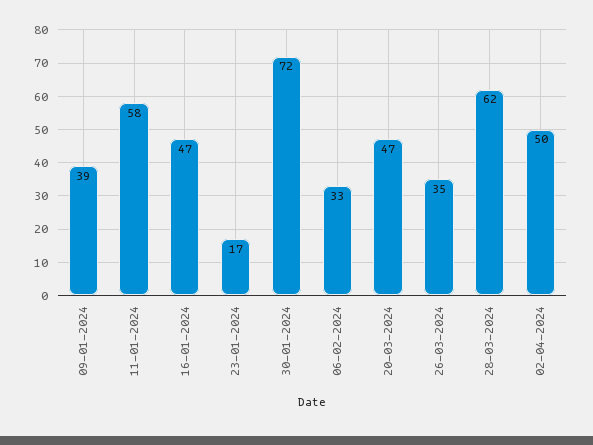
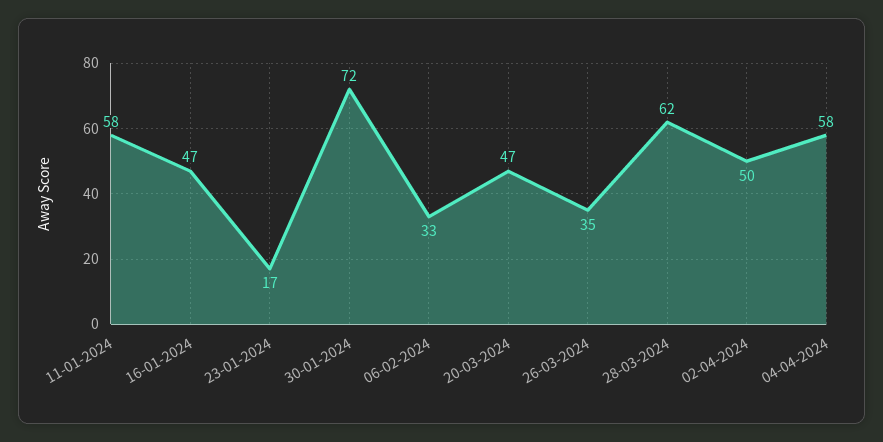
09-01-2024: 39 -> none
04-04-2024: none -> 58

